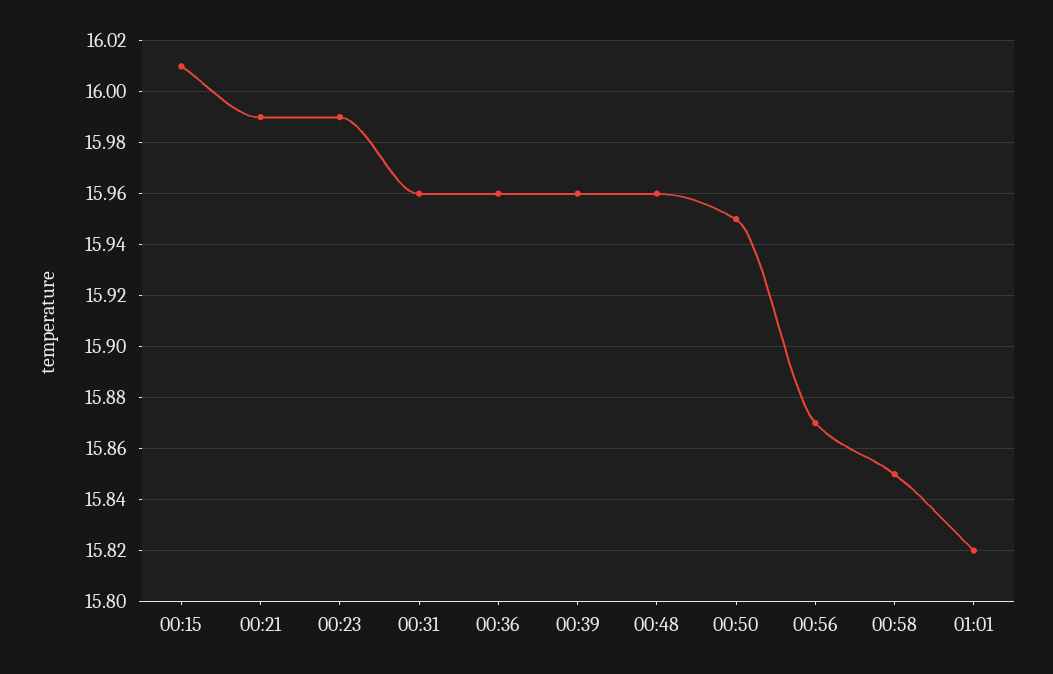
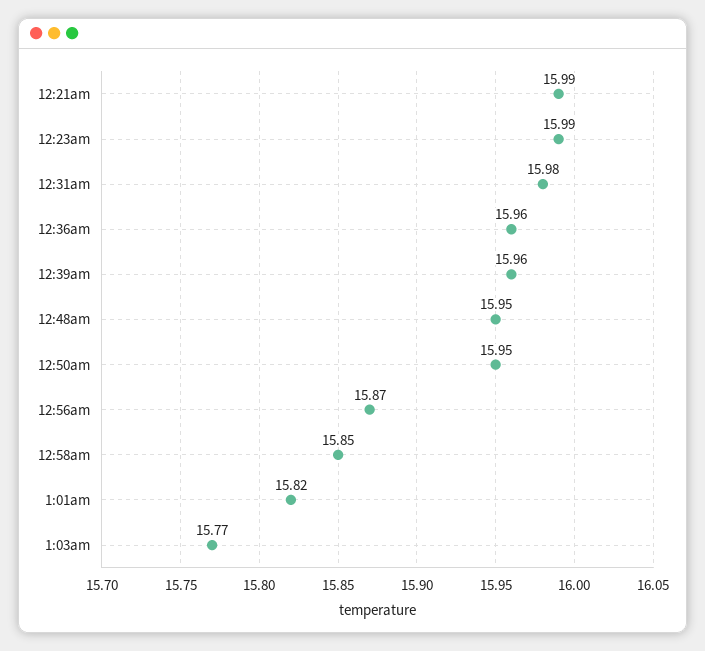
00:15: 16.01 -> none
00:31: 15.96 -> 15.98
00:48: 15.96 -> 15.95
1:03am: none -> 15.77

